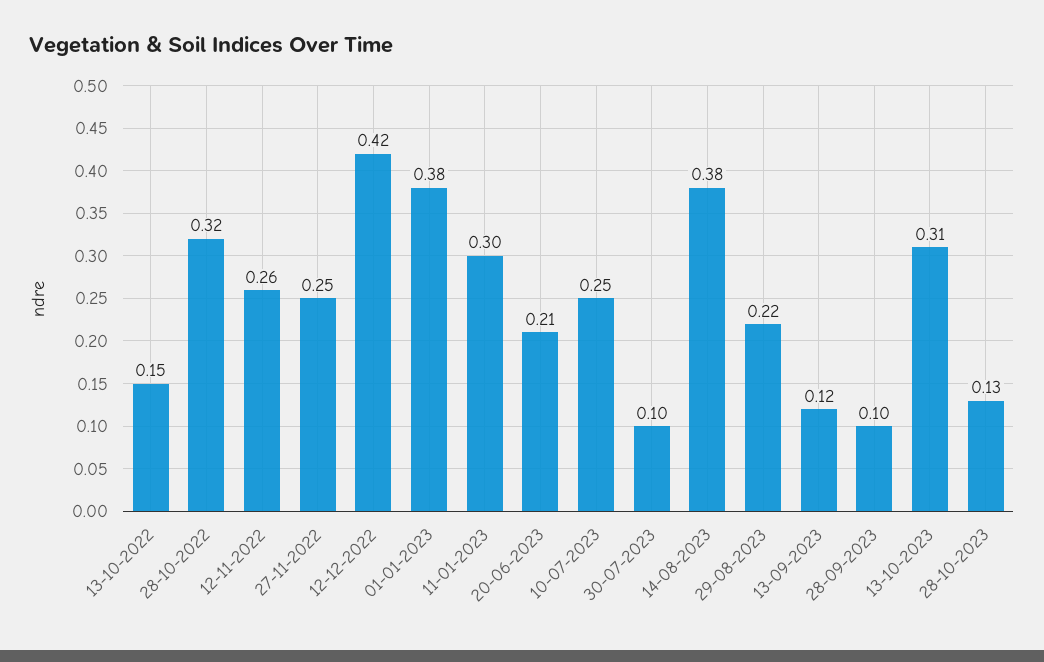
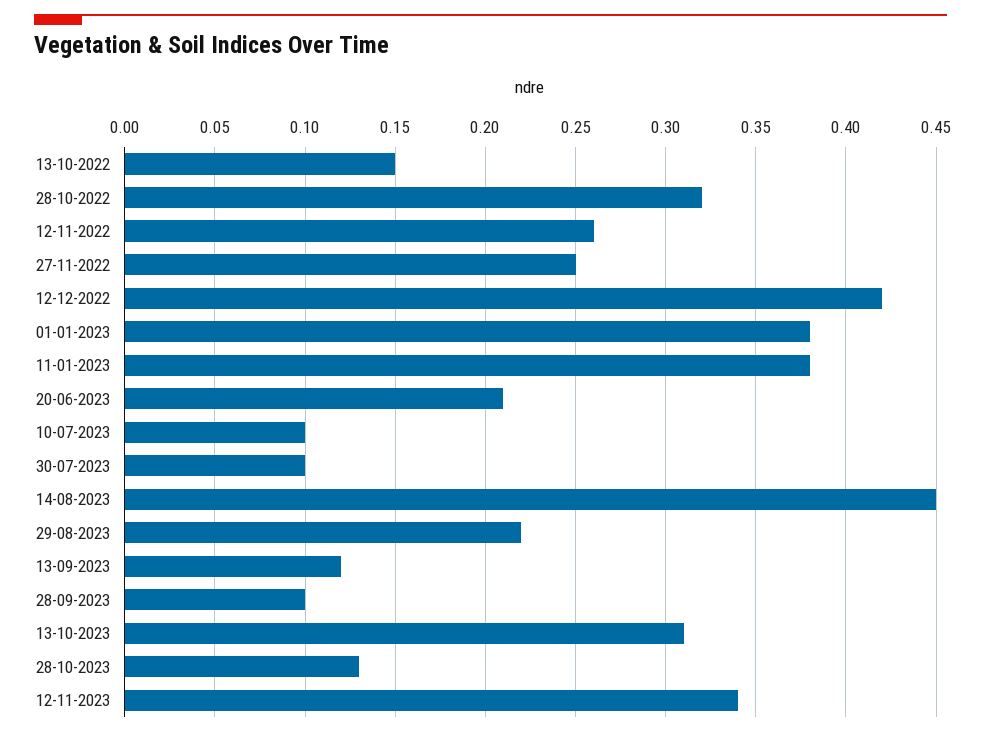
11-01-2023: 0.3 -> 0.38
10-07-2023: 0.25 -> 0.1
14-08-2023: 0.38 -> 0.45
12-11-2023: none -> 0.34

